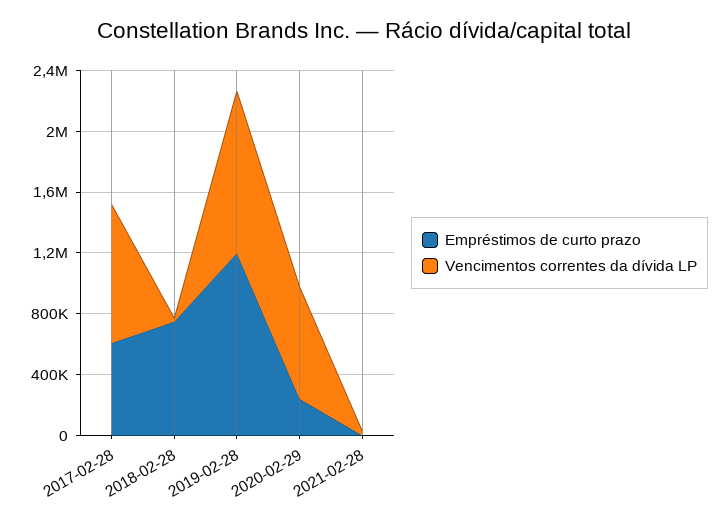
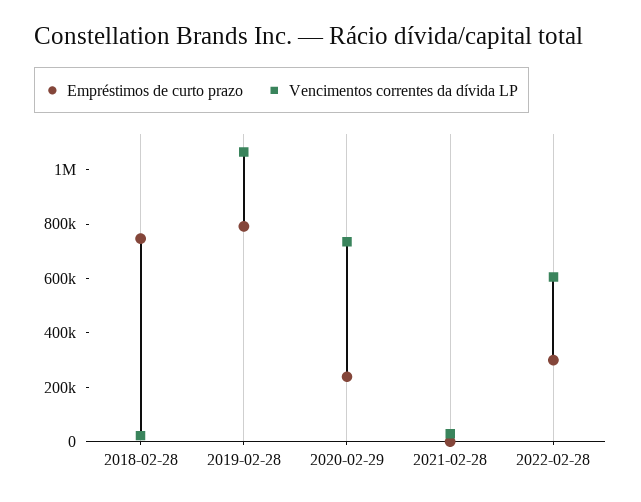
Empréstimos de curto prazo, 2017-02-28: 600000 -> none
Vencimentos correntes da dívida LP, 2017-02-28: 900000 -> none
Empréstimos de curto prazo, 2019-02-28: 1200000 -> 800000
Empréstimos de curto prazo, 2022-02-28: none -> 300000
Vencimentos correntes da dívida LP, 2022-02-28: none -> 600000

